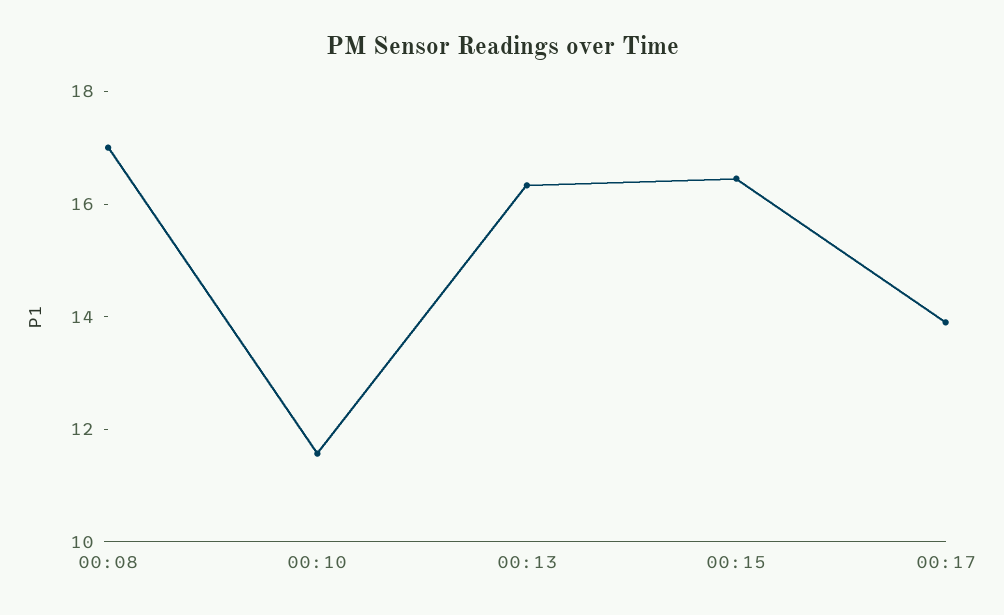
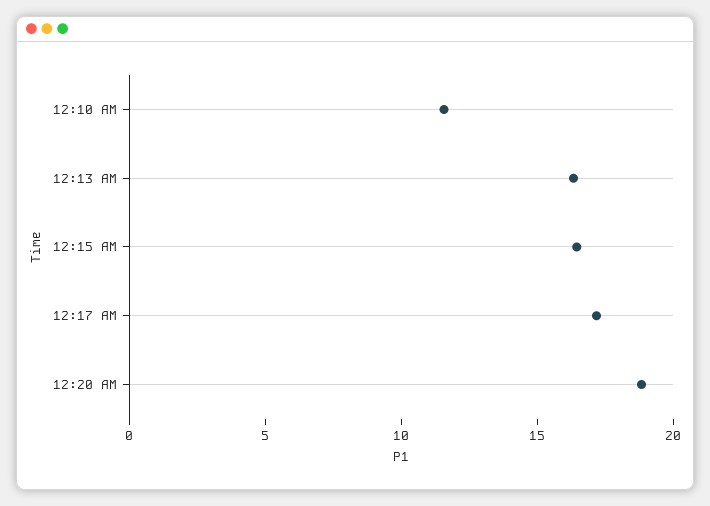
00:08: 17 -> none
00:17: 14 -> 17
12:20 AM: none -> 19

